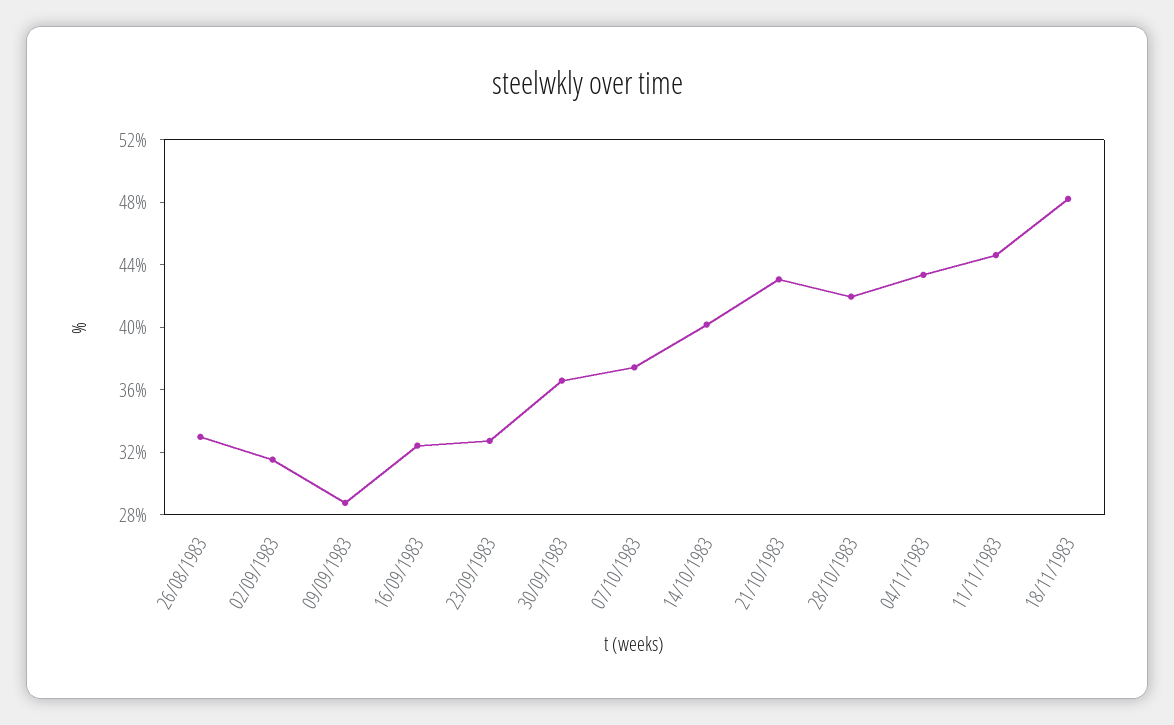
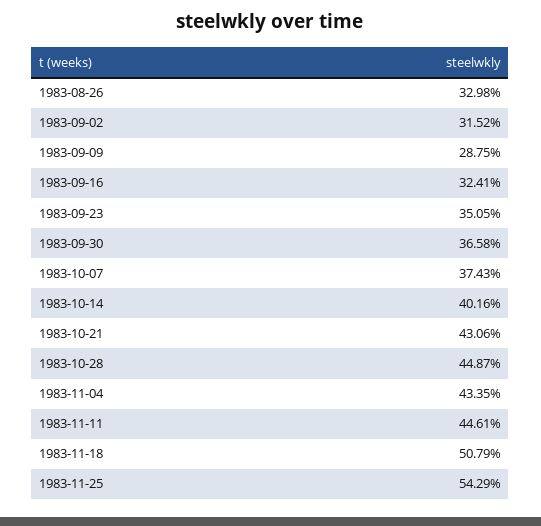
23/09/1983: 33 -> 35.05
28/10/1983: 42 -> 44.87
18/11/1983: 48 -> 50.79
1983-11-25: none -> 54.29

